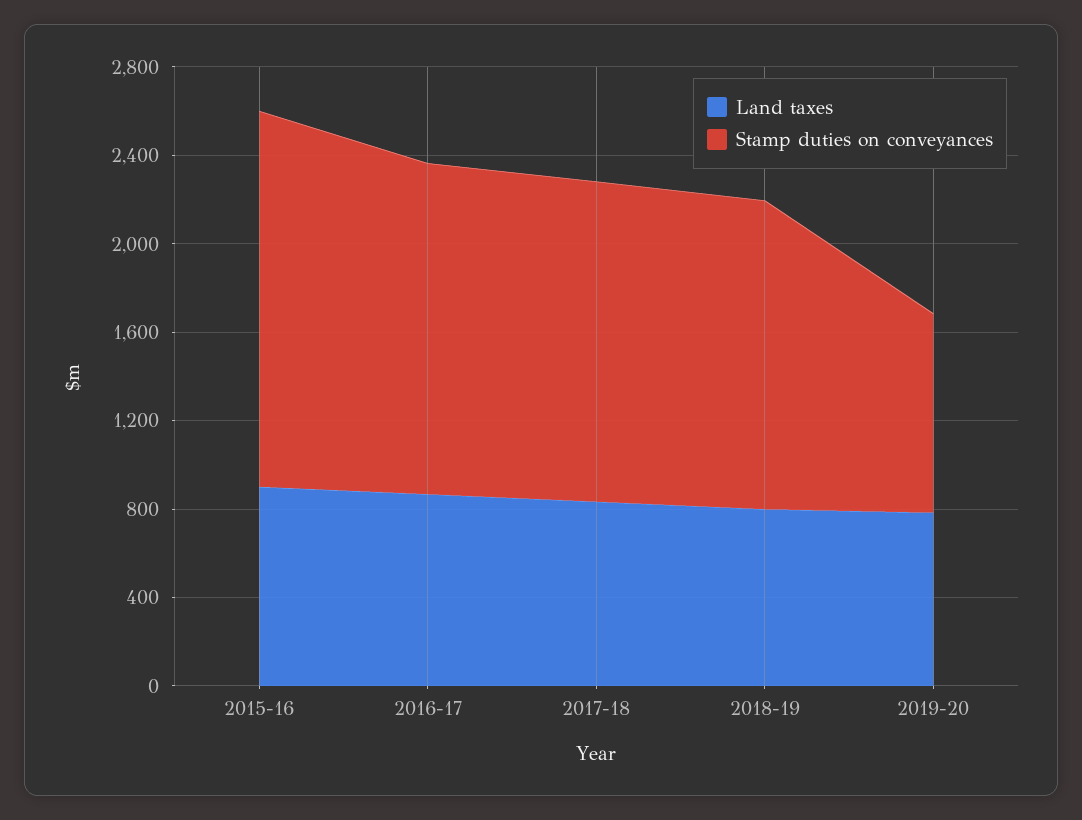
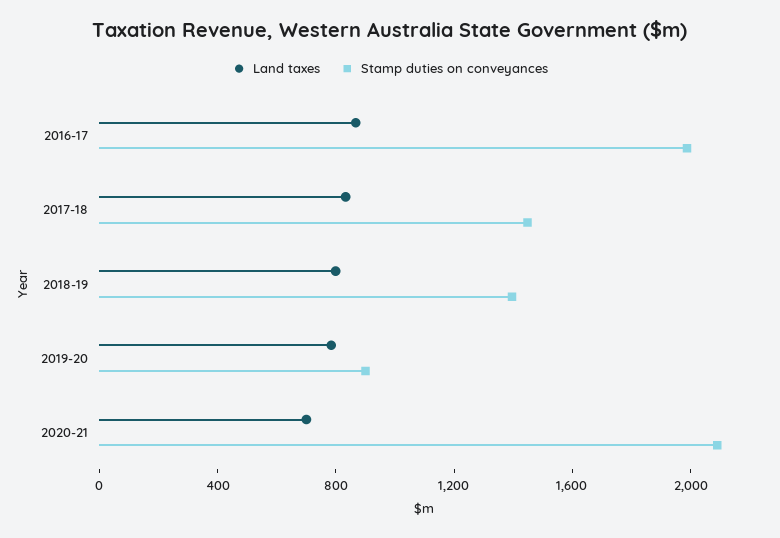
Land taxes, 2015-16: 900 -> none
Stamp duties on conveyances, 2015-16: 1700 -> none
Stamp duties on conveyances, 2016-17: 1500 -> 2000
Land taxes, 2020-21: none -> 700
Stamp duties on conveyances, 2020-21: none -> 2100

